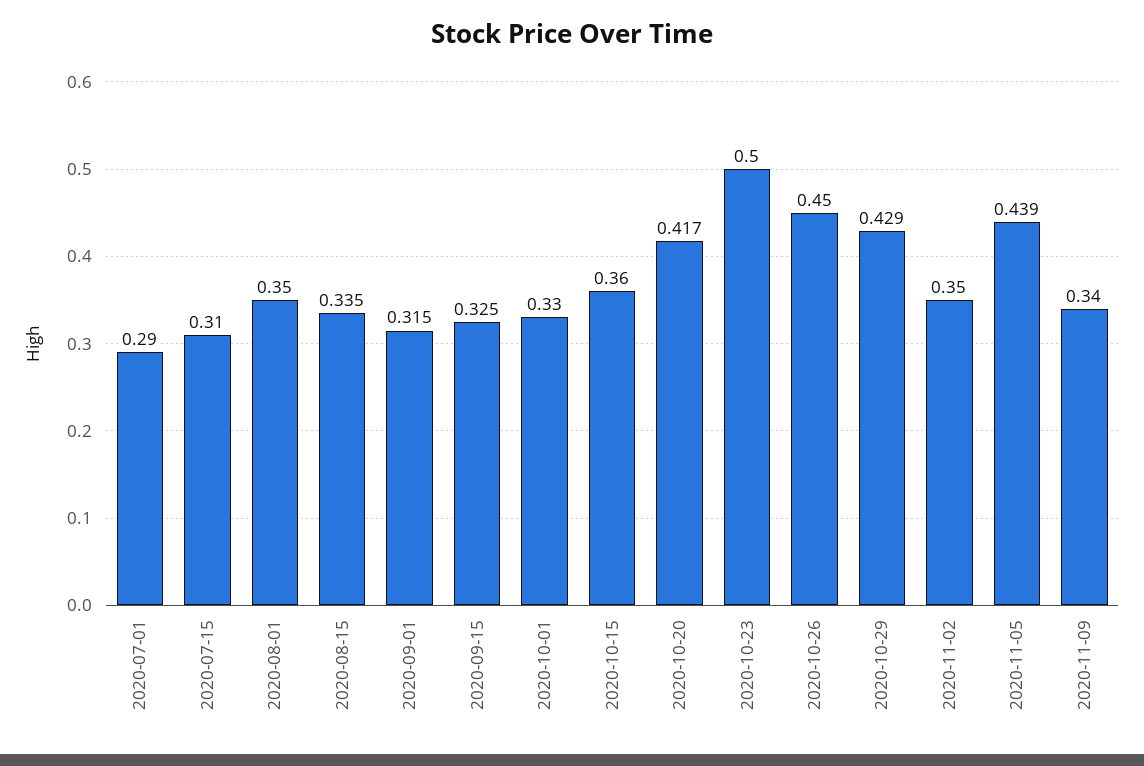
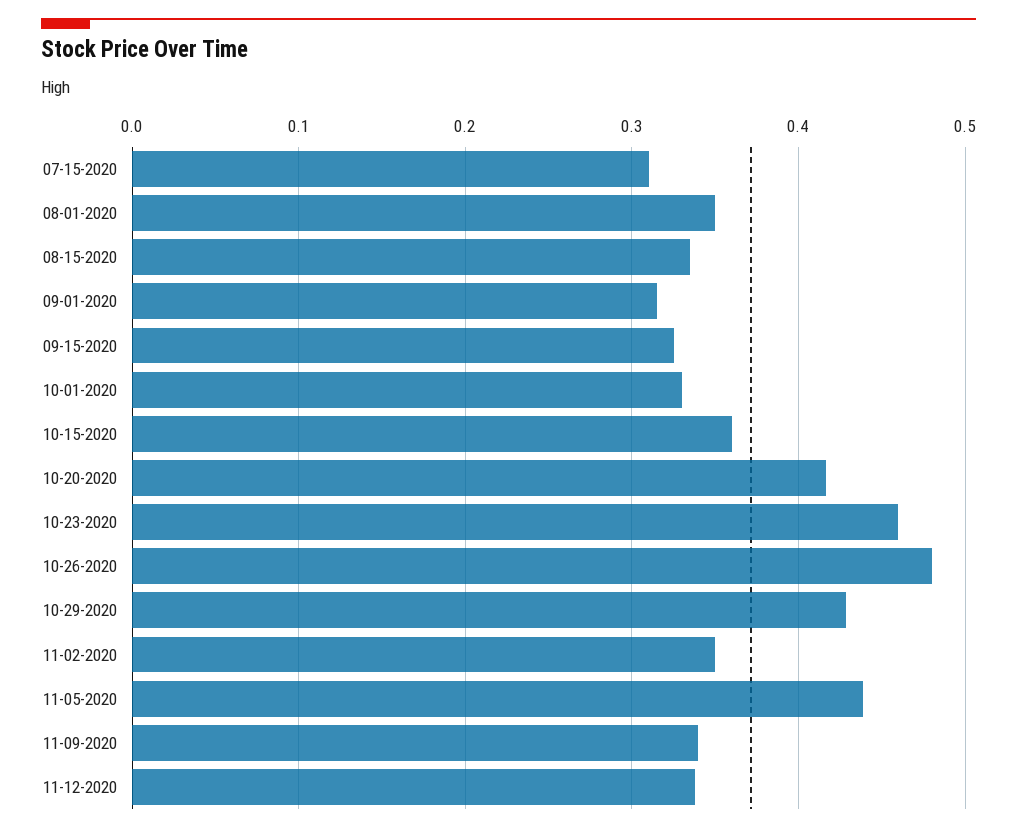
2020-07-01: 0.29 -> none
2020-10-23: 0.5 -> 0.46
2020-10-26: 0.45 -> 0.48
11-12-2020: none -> 0.34

